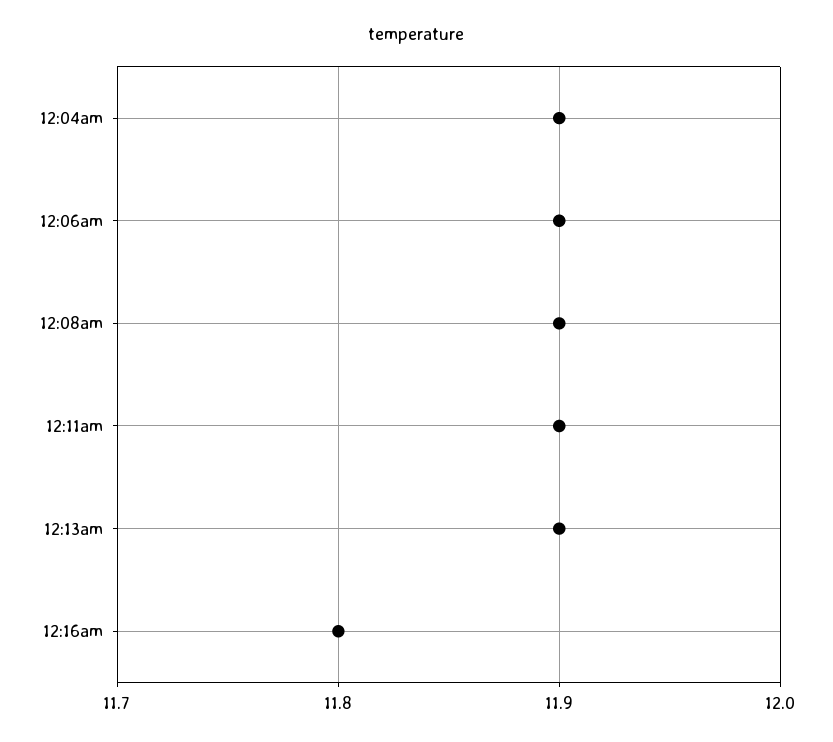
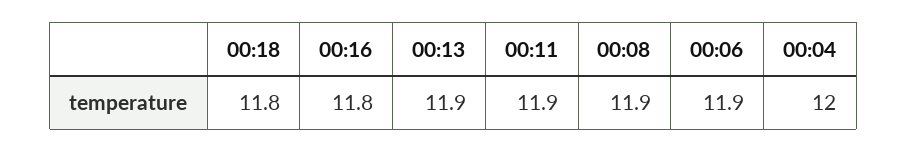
12:04am: 11.9 -> 12
00:18: none -> 11.8

